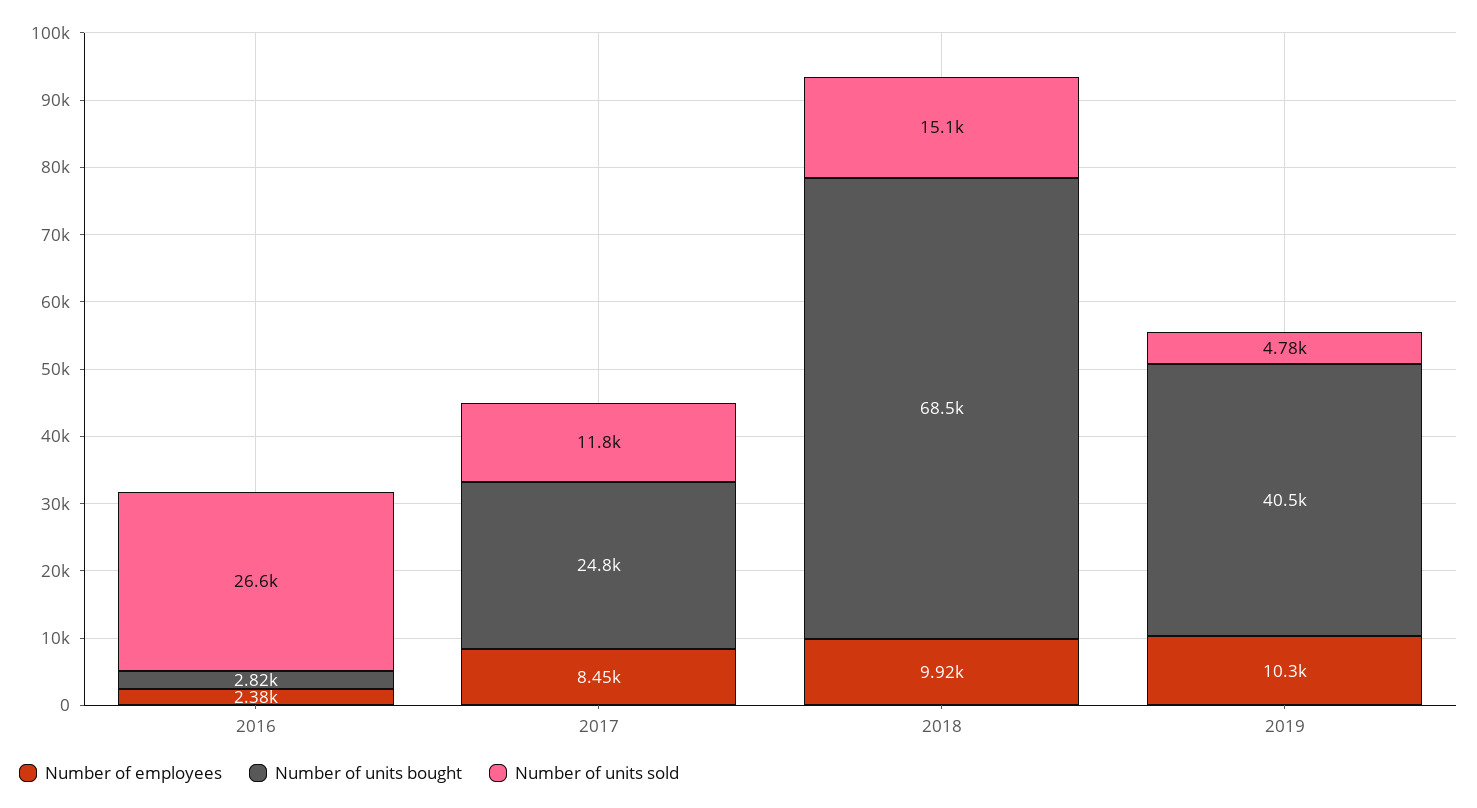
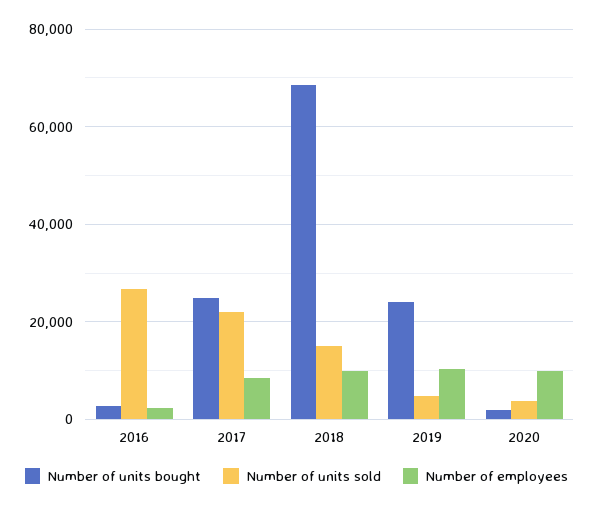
Number of units sold, 2017: 11800 -> 22000
Number of units bought, 2019: 40500 -> 24000
Number of units bought, 2020: none -> 2000
Number of units sold, 2020: none -> 4000
Number of employees, 2020: none -> 10000

